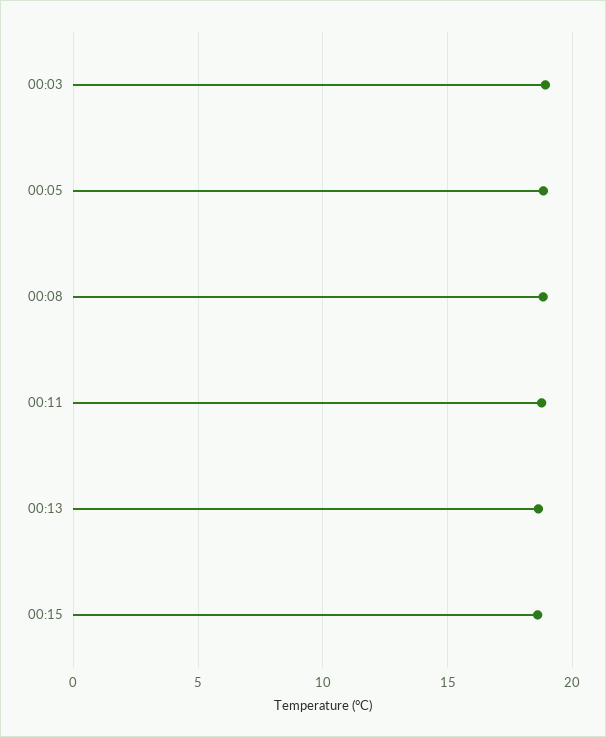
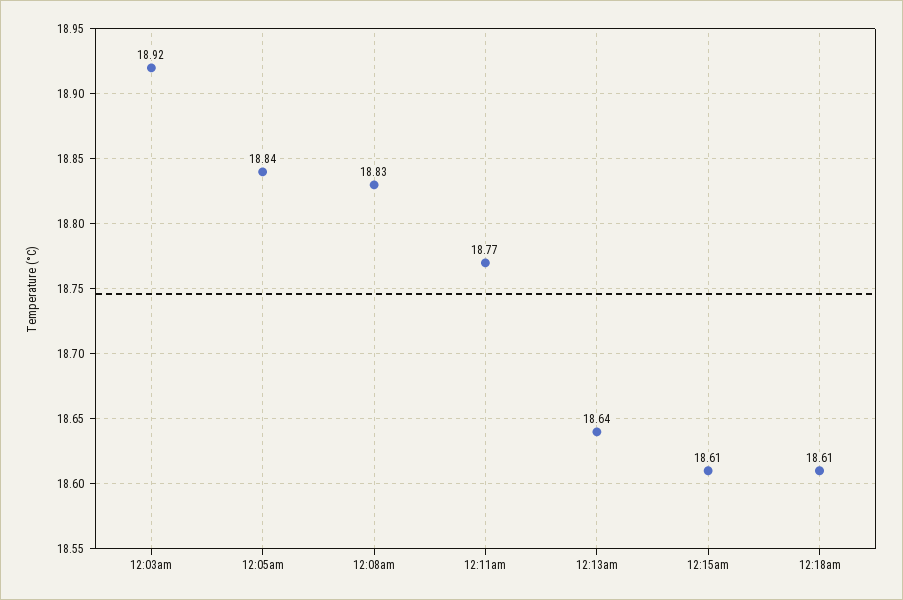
12:18am: none -> 18.61

